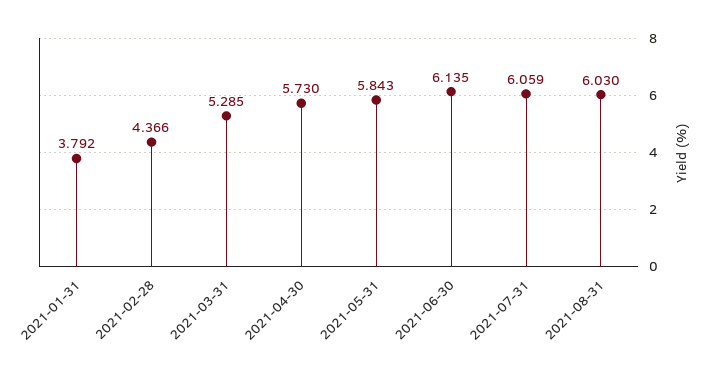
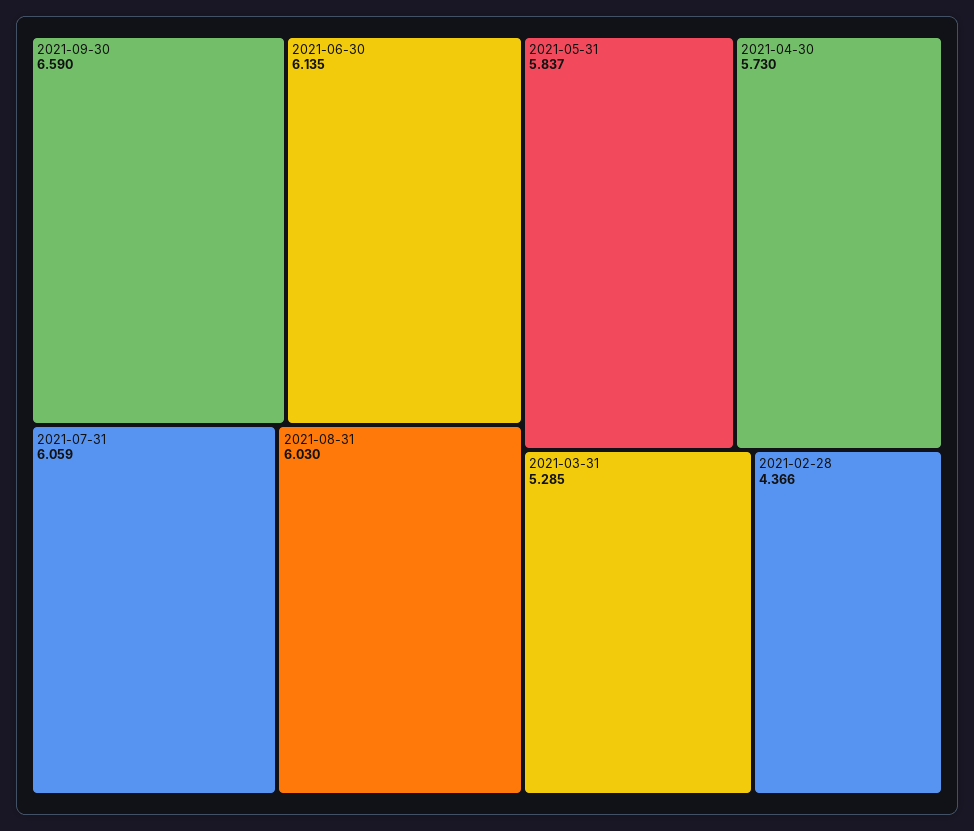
2021-01-31: 3.792 -> none
2021-05-31: 5.843 -> 5.837
2021-09-30: none -> 6.59

